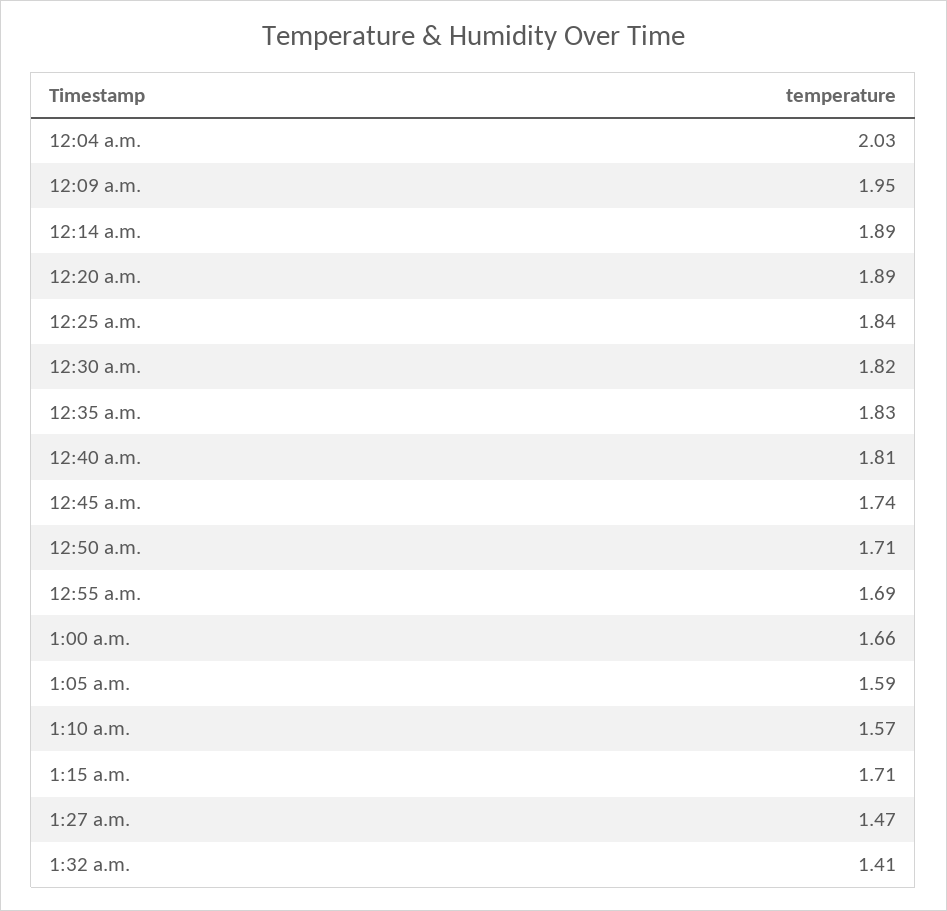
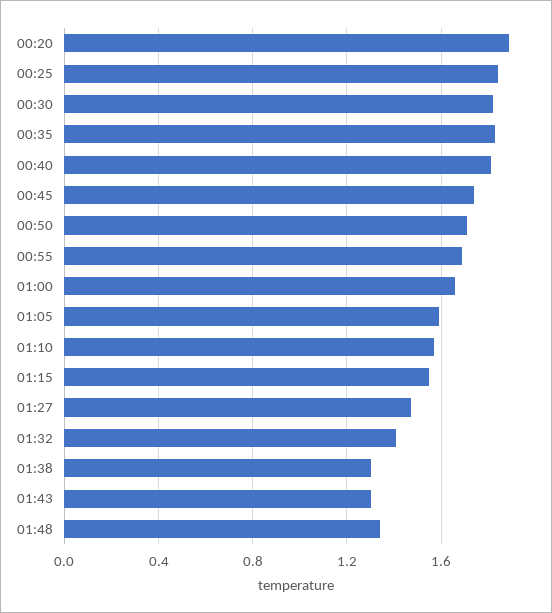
12:04 a.m.: 2.03 -> none
12:09 a.m.: 1.95 -> none
12:14 a.m.: 1.89 -> none
1:15 a.m.: 1.71 -> 1.55
01:38: none -> 1.3
01:43: none -> 1.3
01:48: none -> 1.35

